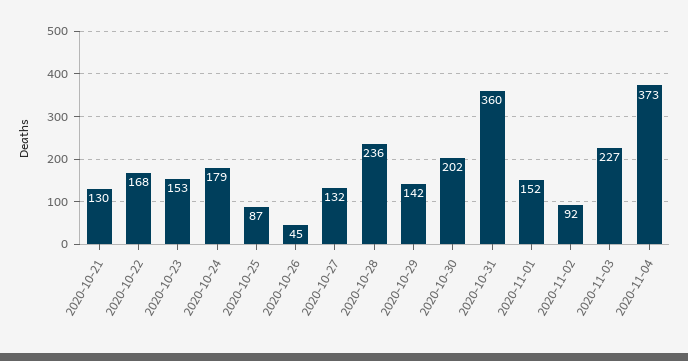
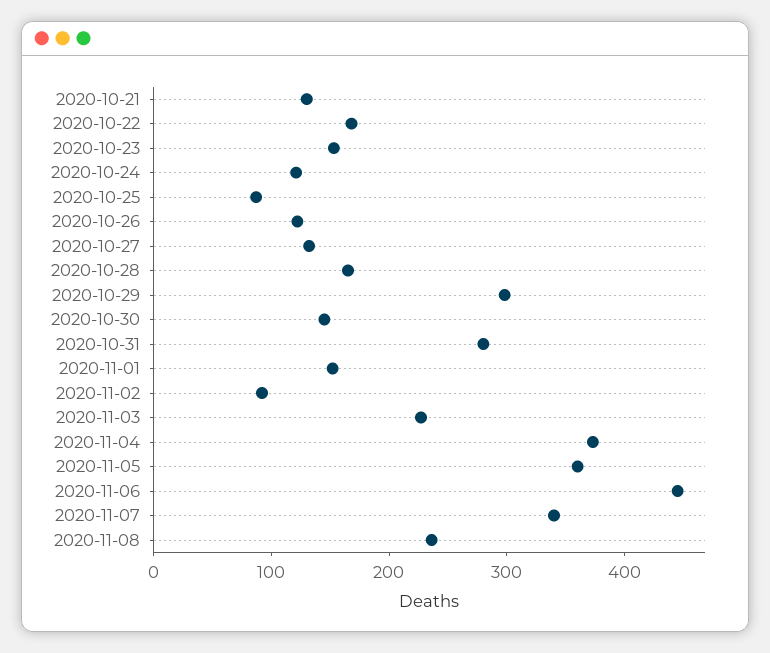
2020-10-24: 179 -> 120
2020-10-26: 45 -> 120
2020-10-28: 236 -> 160
2020-10-29: 142 -> 300
2020-10-30: 202 -> 140
2020-10-31: 360 -> 280
2020-11-05: none -> 360
2020-11-06: none -> 440
2020-11-07: none -> 340
2020-11-08: none -> 240

